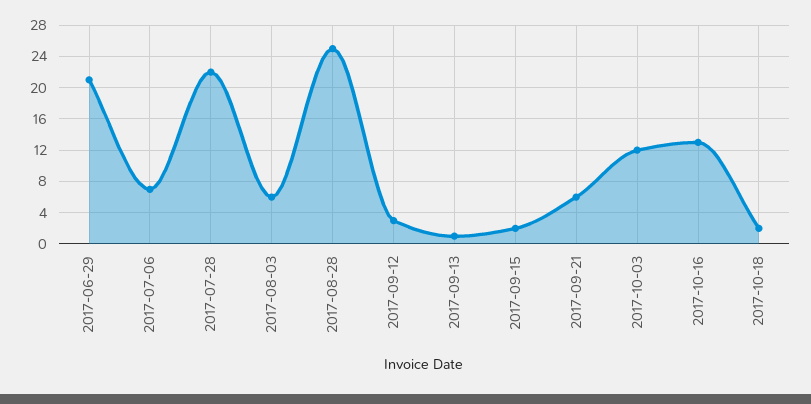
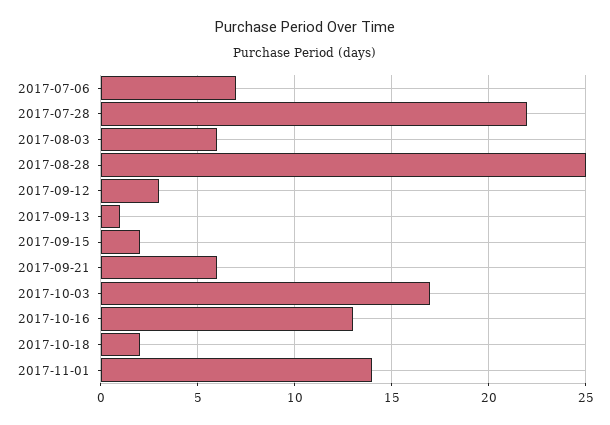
2017-06-29: 21 -> none
2017-10-03: 12 -> 17
2017-11-01: none -> 14

